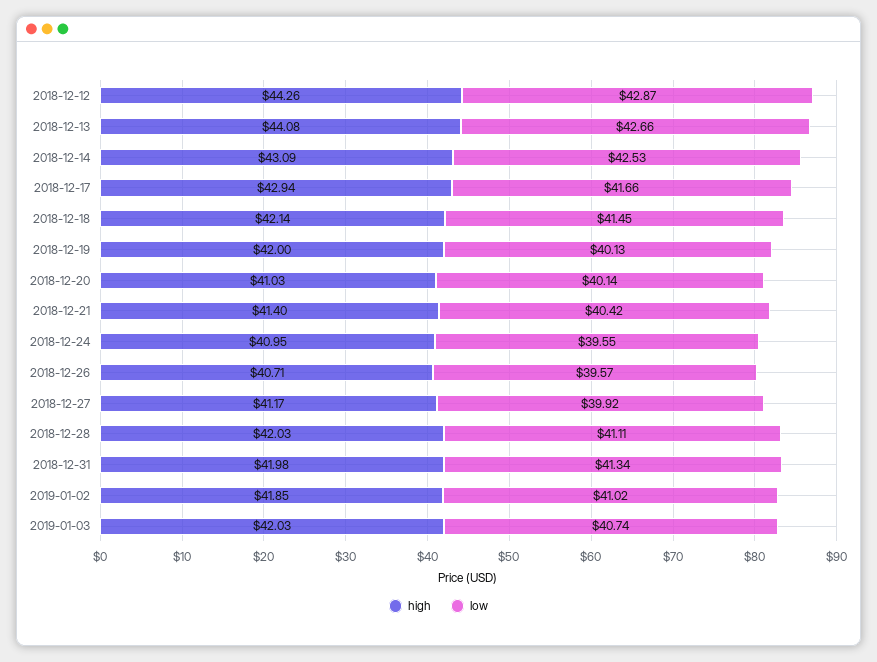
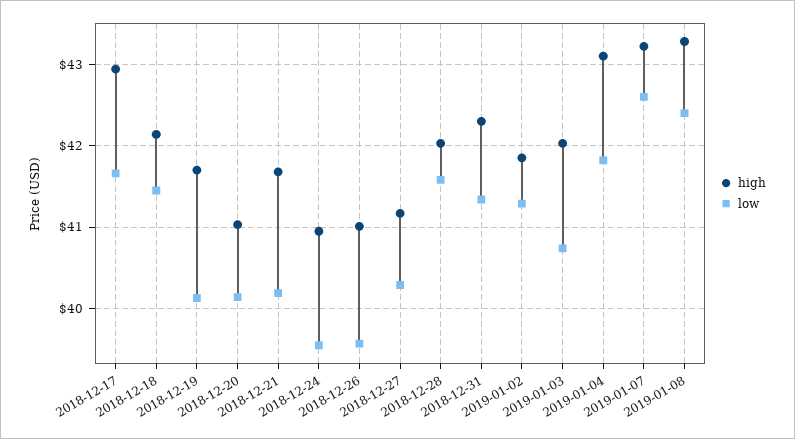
high, 2018-12-12: 44.26 -> none
low, 2018-12-12: 42.87 -> none
high, 2018-12-13: 44.08 -> none
low, 2018-12-13: 42.66 -> none
high, 2018-12-14: 43.09 -> none
low, 2018-12-14: 42.53 -> none
high, 2018-12-19: 42 -> 41.7
high, 2018-12-21: 41.4 -> 41.7
low, 2018-12-21: 40.42 -> 40.2
high, 2018-12-26: 40.71 -> 41
low, 2018-12-27: 39.92 -> 40.3
low, 2018-12-28: 41.11 -> 41.6
high, 2018-12-31: 41.98 -> 42.3
low, 2019-01-02: 41.02 -> 41.3
high, 2019-01-04: none -> 43.1
low, 2019-01-04: none -> 41.8
high, 2019-01-07: none -> 43.2
low, 2019-01-07: none -> 42.6
high, 2019-01-08: none -> 43.3
low, 2019-01-08: none -> 42.4

